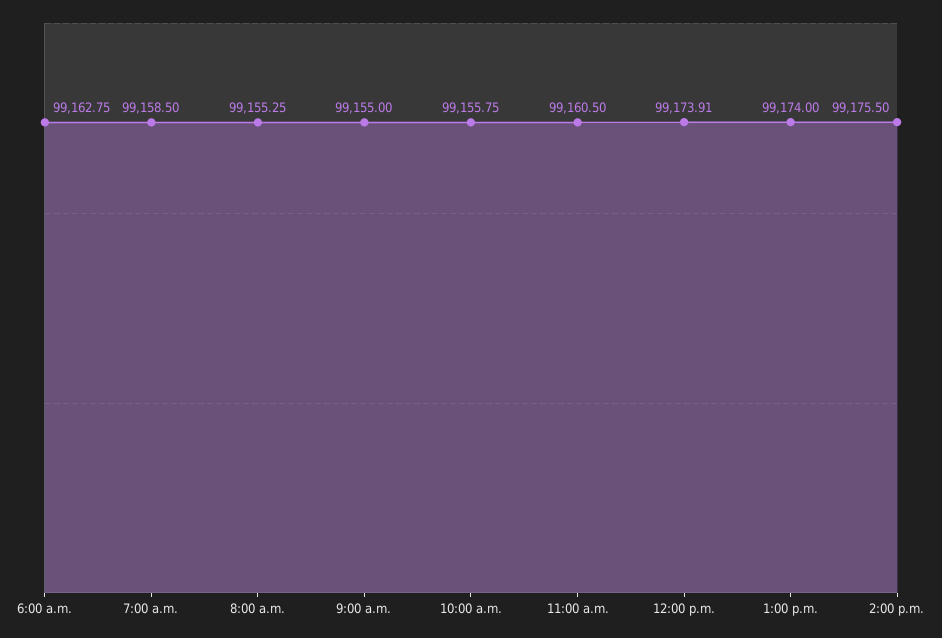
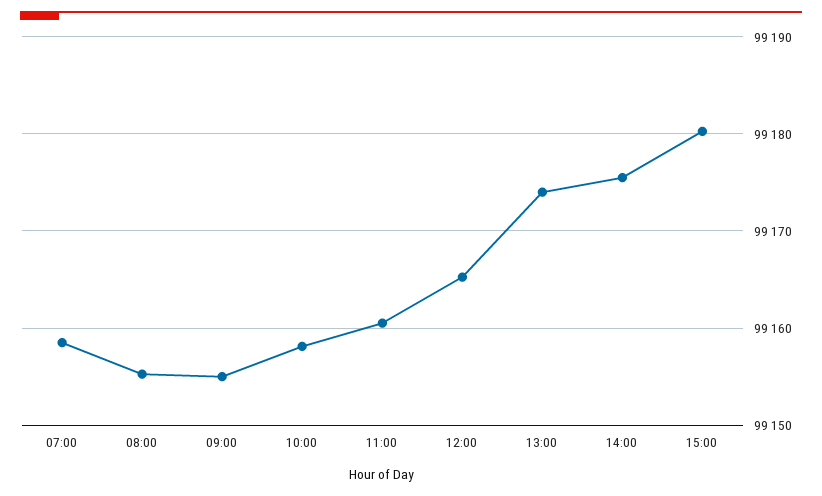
6:00 a.m.: 99162.75 -> none
10:00 a.m.: 99155.75 -> 99158
12:00 p.m.: 99173.91 -> 99165
15:00: none -> 99180

